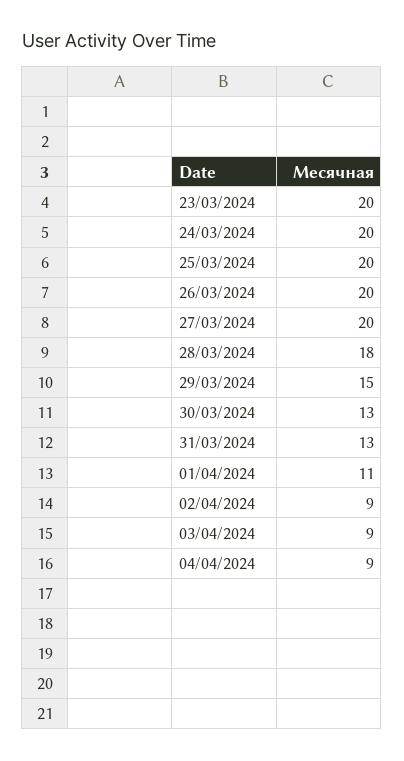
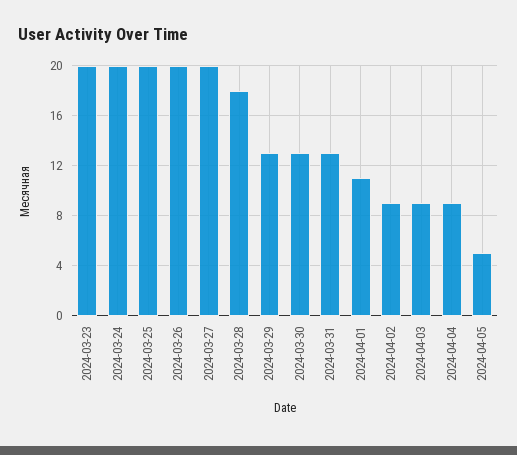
29/03/2024: 15 -> 13
2024-04-05: none -> 5

